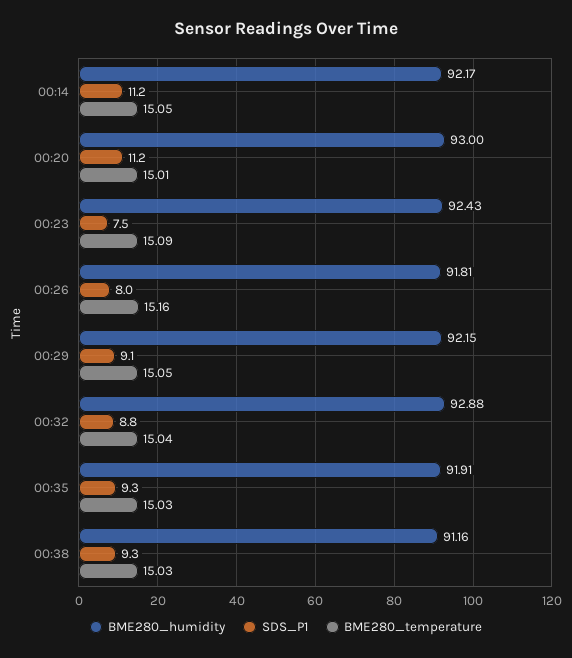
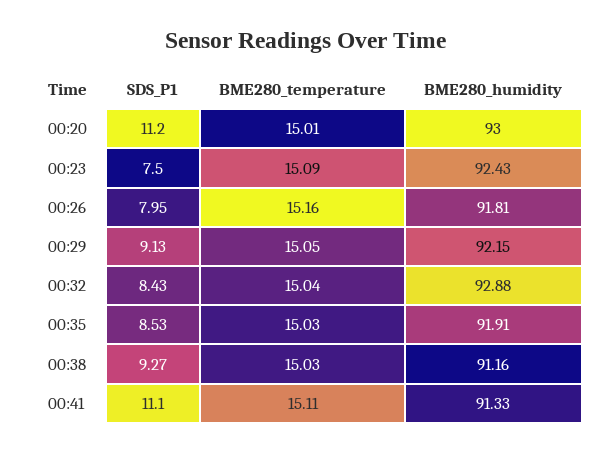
BME280_humidity, 00:14: 92.17 -> none
SDS_P1, 00:14: 11.2 -> none
BME280_temperature, 00:14: 15.05 -> none
SDS_P1, 00:32: 8.8 -> 8.43
SDS_P1, 00:35: 9.3 -> 8.53
SDS_P1, 00:41: none -> 11.1
BME280_temperature, 00:41: none -> 15.11
BME280_humidity, 00:41: none -> 91.33

